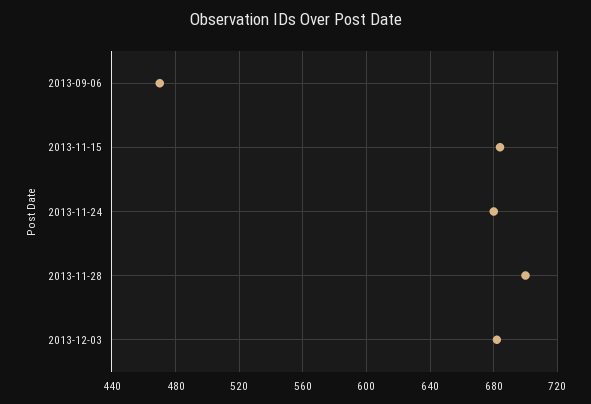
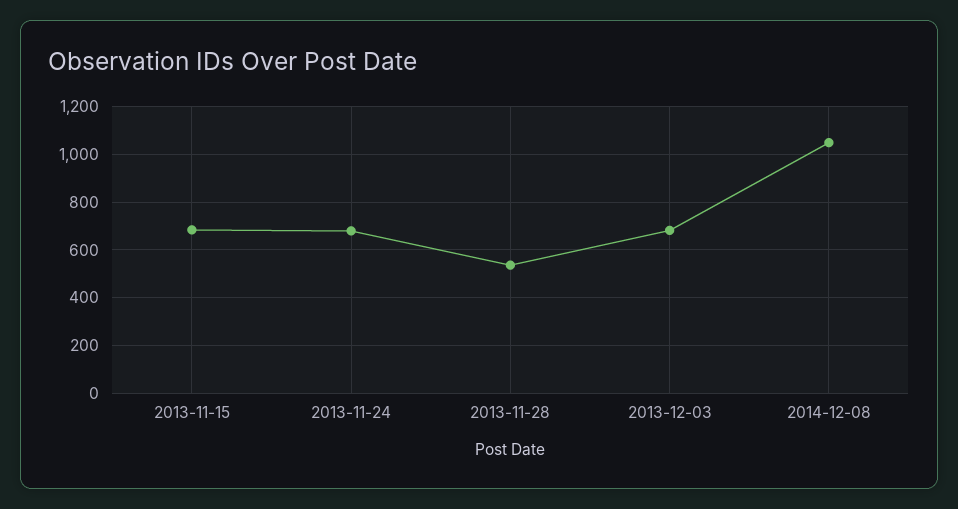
2013-09-06: 470 -> none
2013-11-28: 700 -> 550
2014-12-08: none -> 1050

